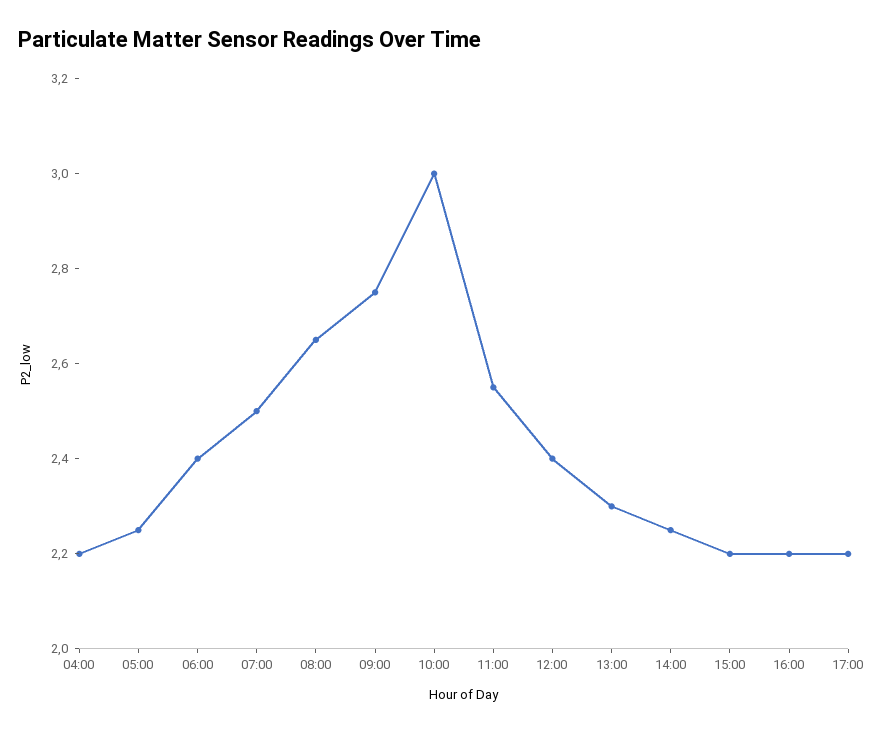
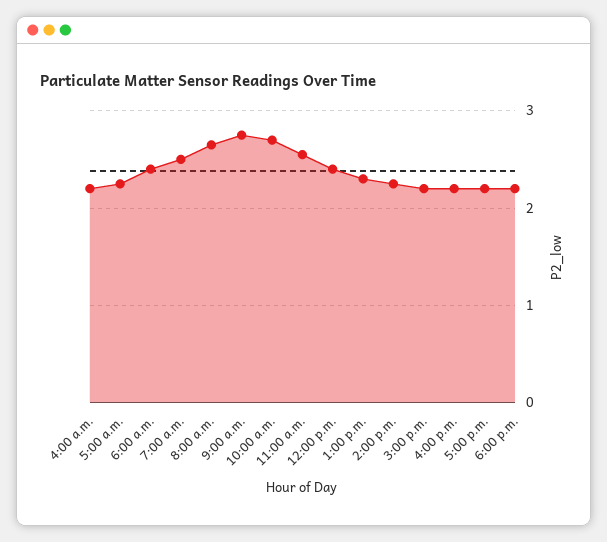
10:00: 3 -> 2.7
6:00 p.m.: none -> 2.2

